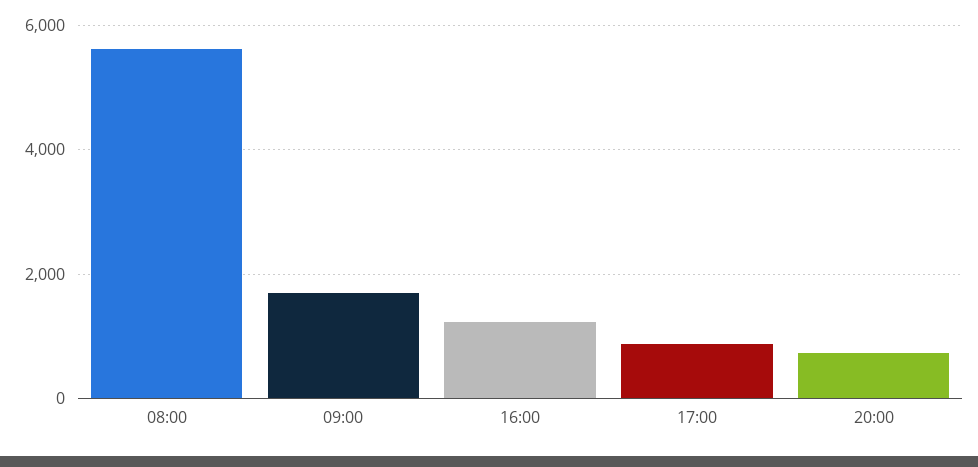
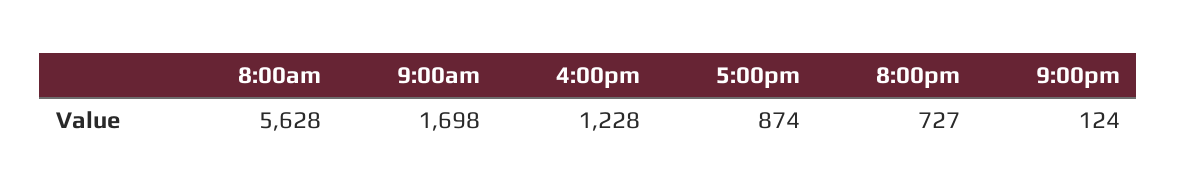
9:00pm: none -> 124

